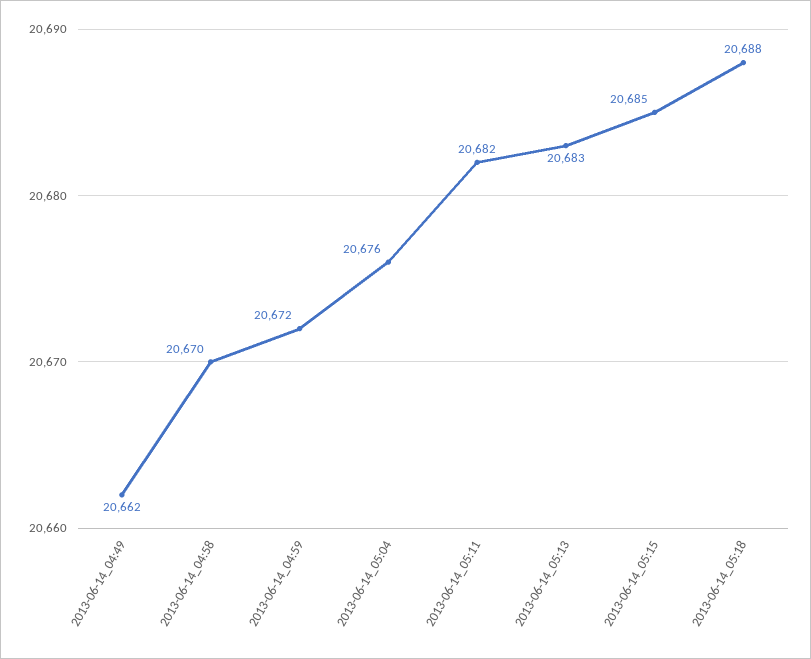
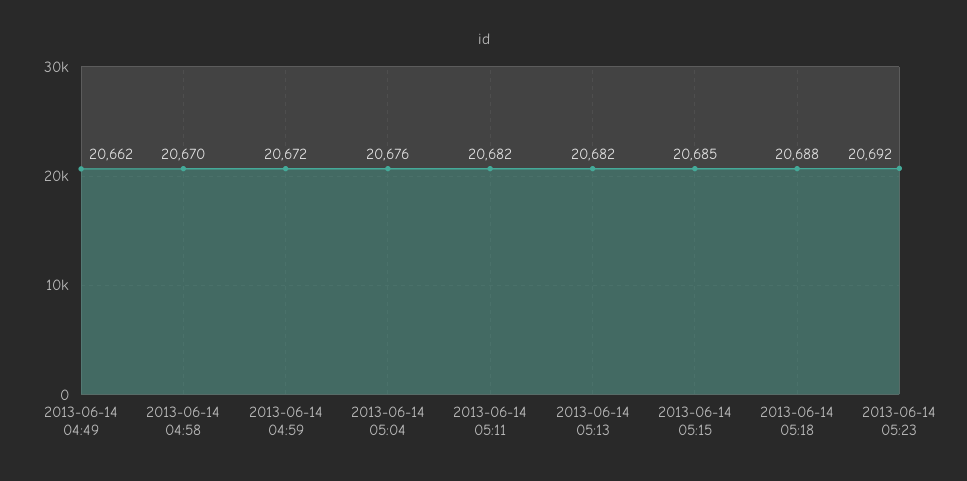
2013-06-14_05:13: 20683 -> 20682
2013-06-14 05:23: none -> 20692

